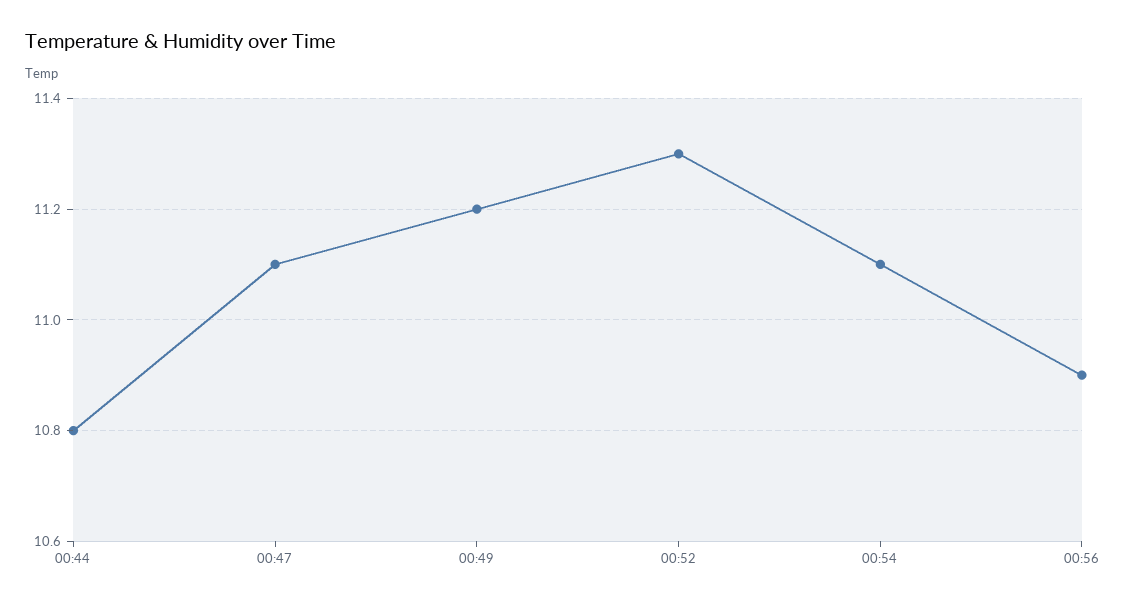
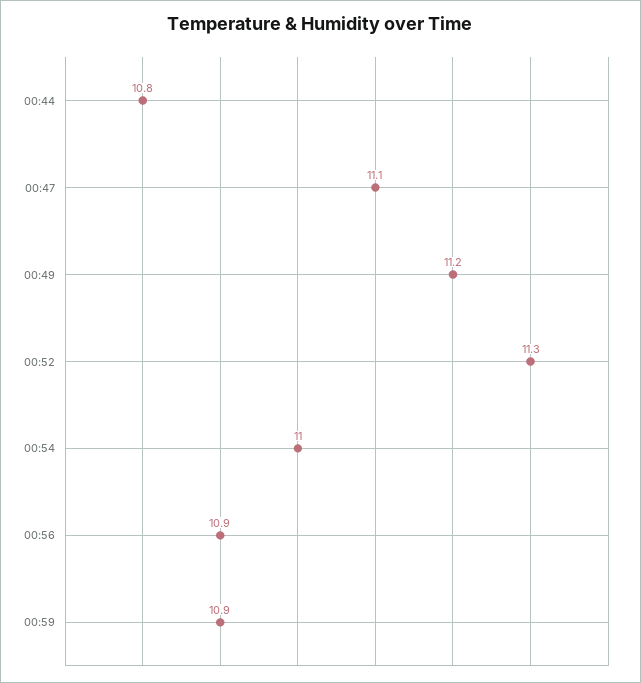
00:54: 11.1 -> 11
00:59: none -> 10.9

